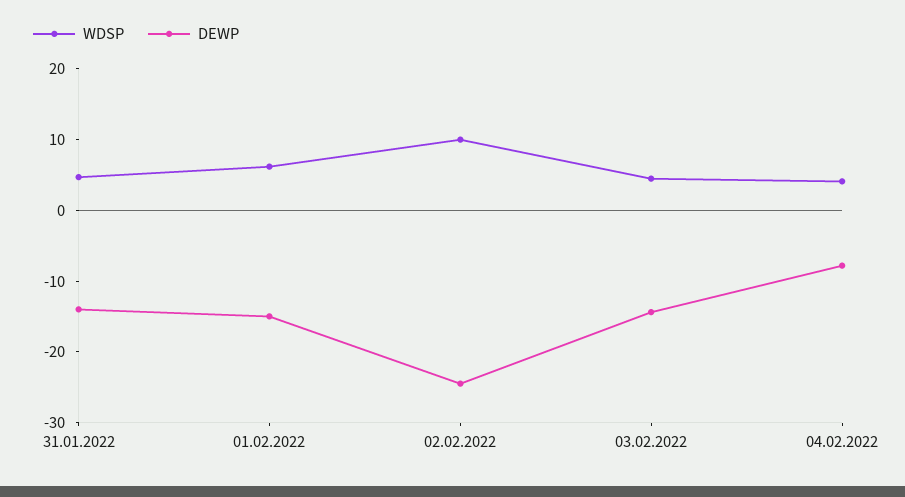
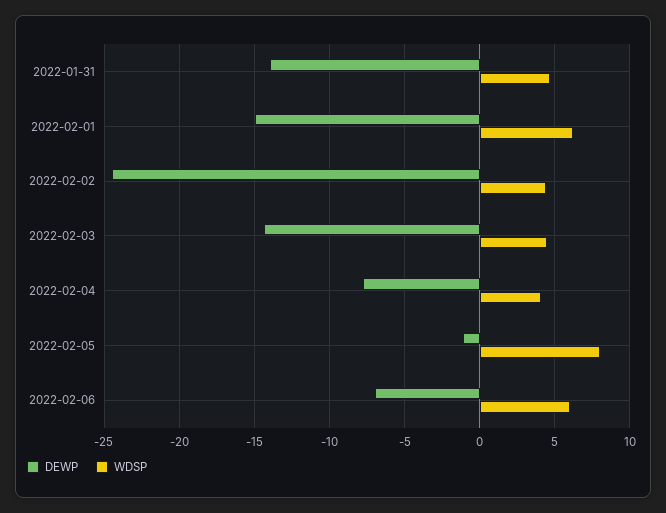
WDSP, 02.02.2022: 10 -> 4.5
DEWP, 2022-02-05: none -> -1
WDSP, 2022-02-05: none -> 8
DEWP, 2022-02-06: none -> -7
WDSP, 2022-02-06: none -> 6

